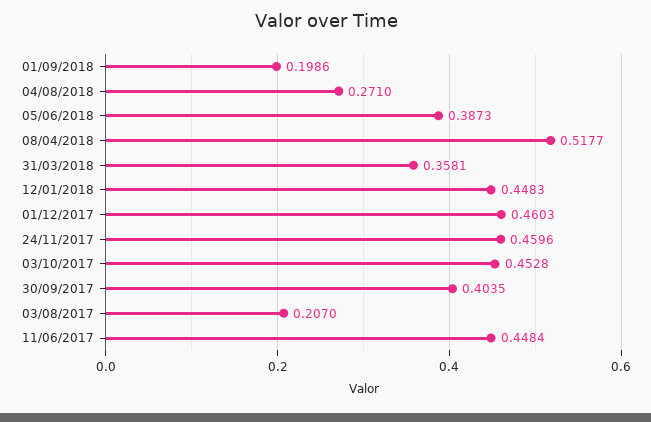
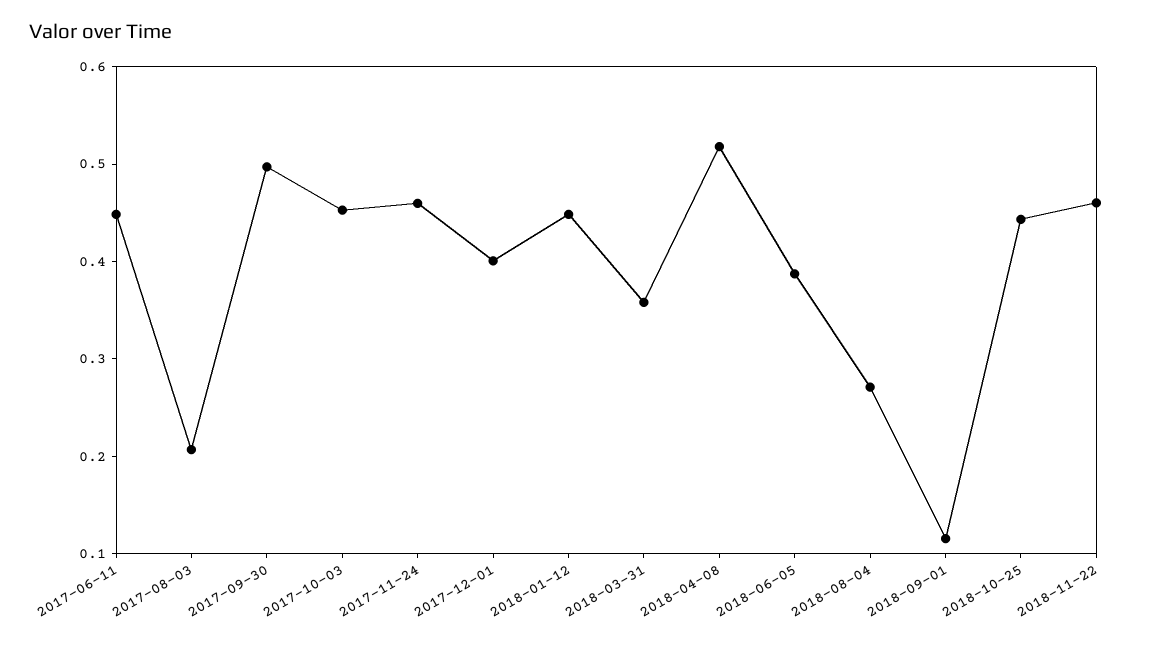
01/09/2018: 0.1986 -> 0.12
01/12/2017: 0.4603 -> 0.4
30/09/2017: 0.4035 -> 0.5
2018-10-25: none -> 0.44
2018-11-22: none -> 0.46

